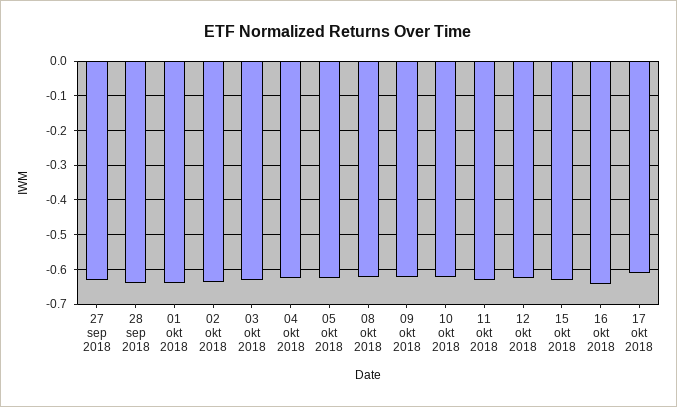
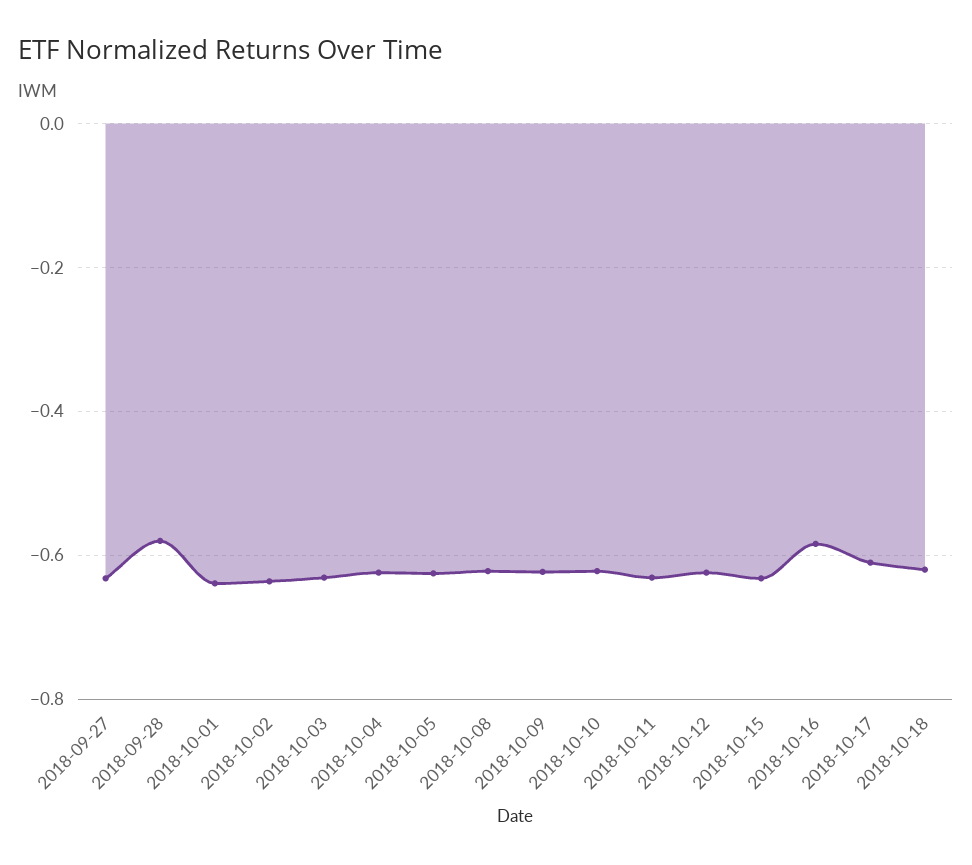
28 sep 2018: -0.64 -> -0.58
16 okt 2018: -0.64 -> -0.58
2018-10-18: none -> -0.62

